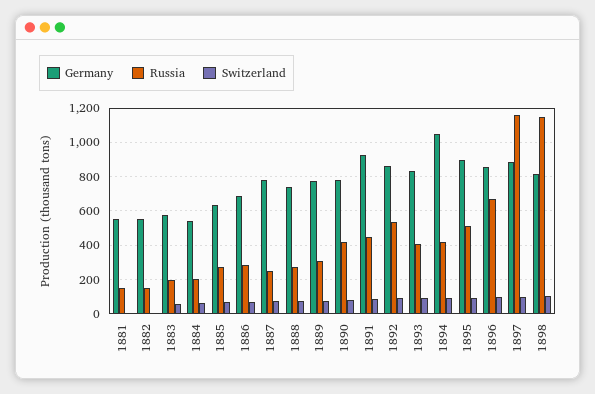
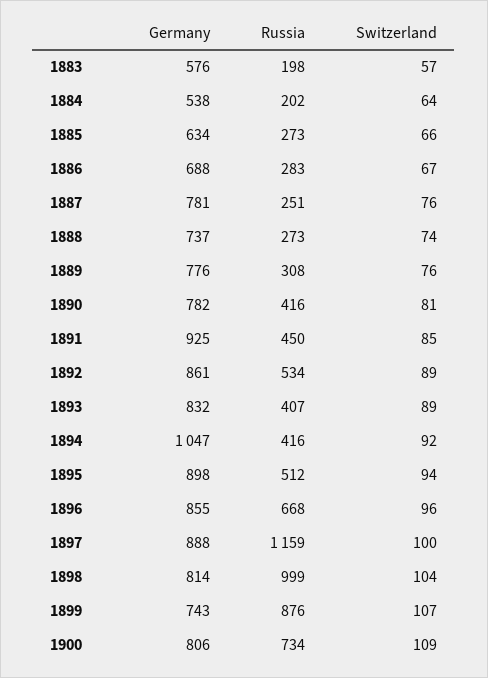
Germany, 1881: 550 -> none
Russia, 1881: 150 -> none
Switzerland, 1881: 0 -> none
Germany, 1882: 550 -> none
Russia, 1882: 150 -> none
Switzerland, 1882: 0 -> none
Russia, 1898: 1150 -> 999
Germany, 1899: none -> 743
Russia, 1899: none -> 876
Switzerland, 1899: none -> 107
Germany, 1900: none -> 806
Russia, 1900: none -> 734
Switzerland, 1900: none -> 109

